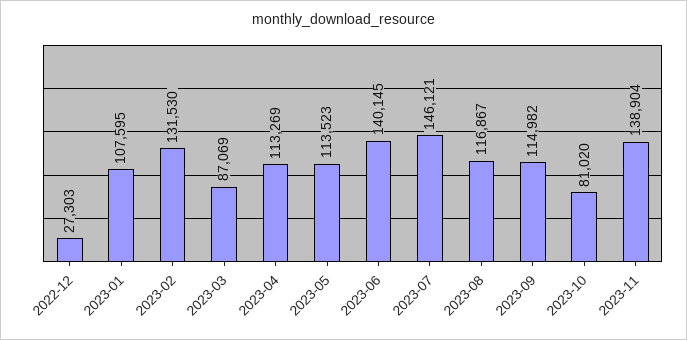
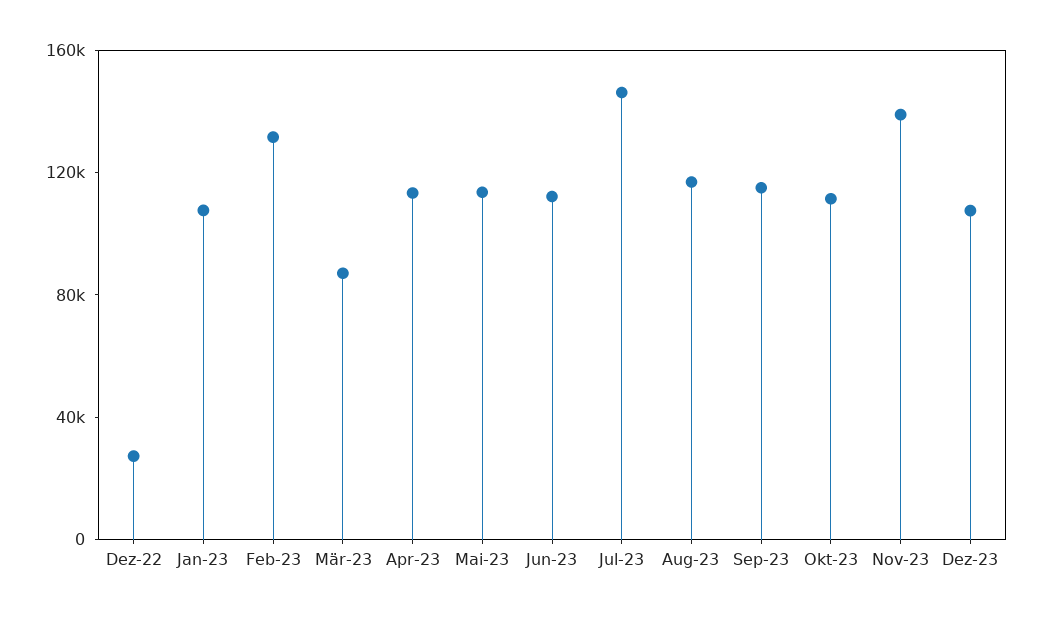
2023-06: 140145 -> 110000
2023-10: 81020 -> 110000
Dez-23: none -> 110000

